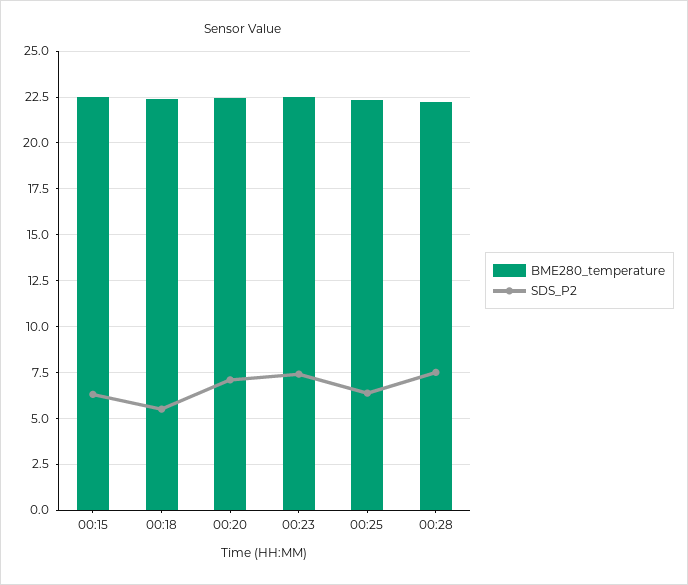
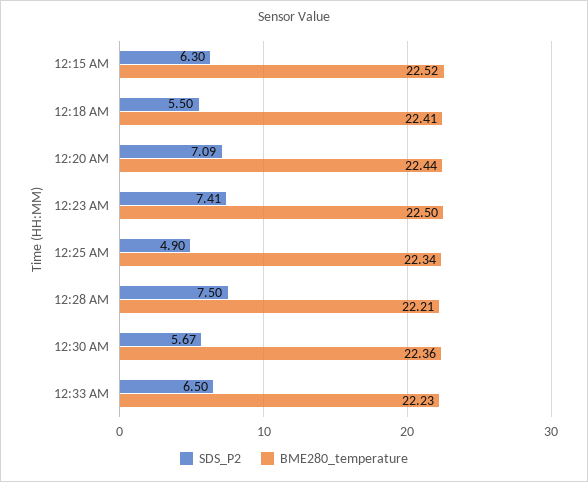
SDS_P2, 00:25: 6.5 -> 4.9
SDS_P2, 12:30 AM: none -> 5.67
BME280_temperature, 12:30 AM: none -> 22.36
SDS_P2, 12:33 AM: none -> 6.5
BME280_temperature, 12:33 AM: none -> 22.23

